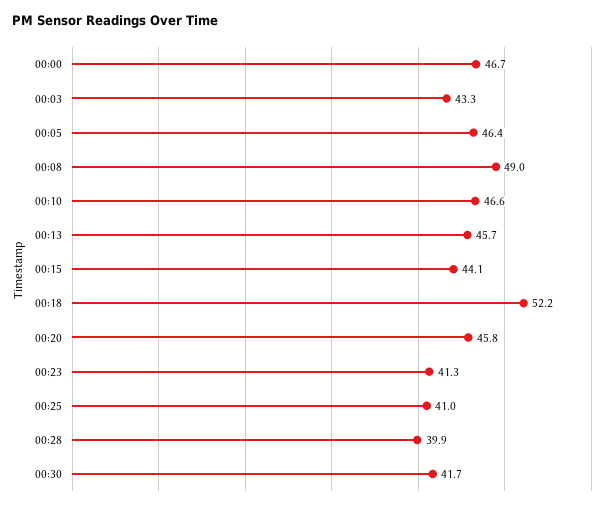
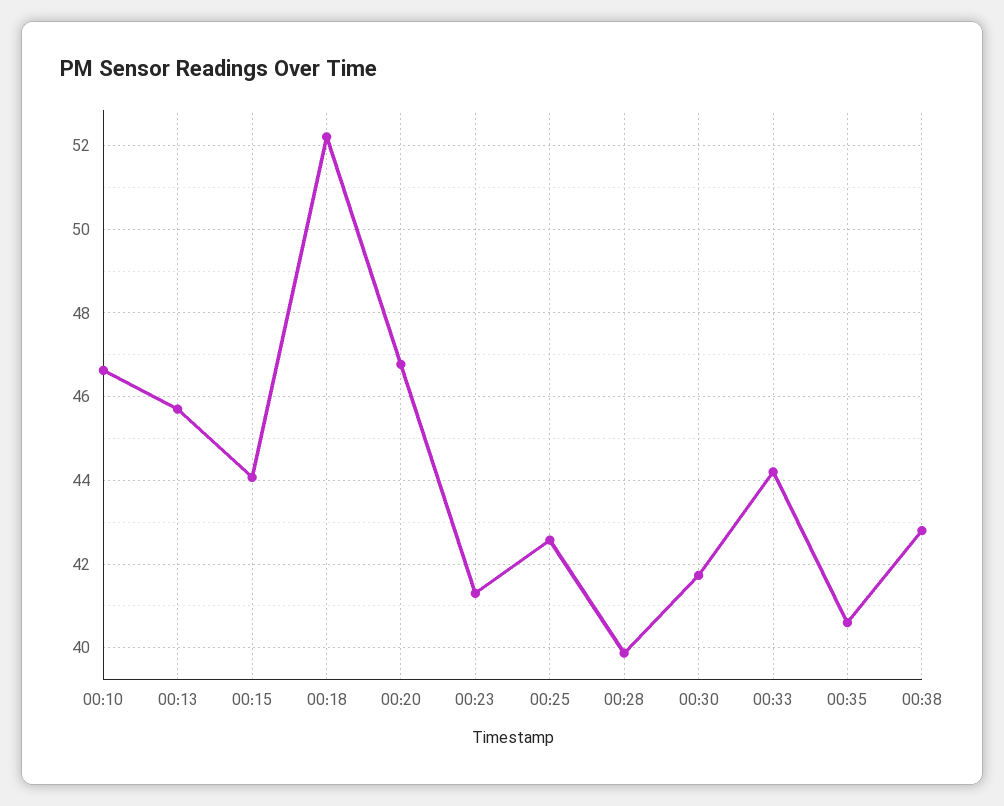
00:00: 46.7 -> none
00:03: 43.3 -> none
00:05: 46.4 -> none
00:08: 49 -> none
00:20: 45.8 -> 46.8
00:25: 41 -> 42.6
00:33: none -> 44.2
00:35: none -> 40.6
00:38: none -> 42.8

